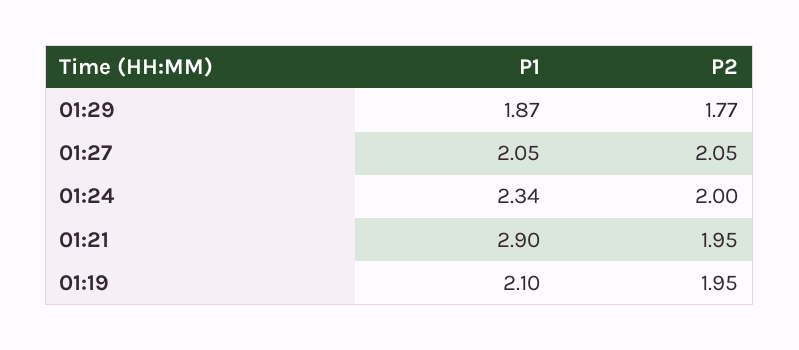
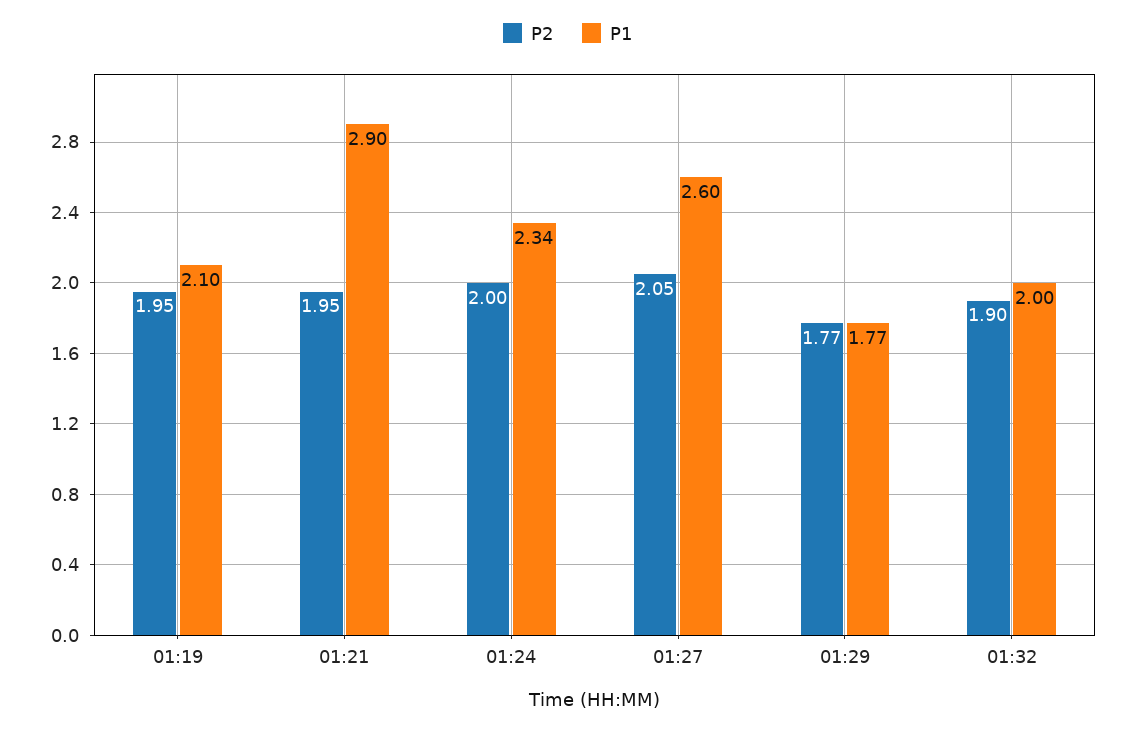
P1, 01:29: 1.87 -> 1.77
P1, 01:27: 2.05 -> 2.6
P2, 01:32: none -> 1.9
P1, 01:32: none -> 2

